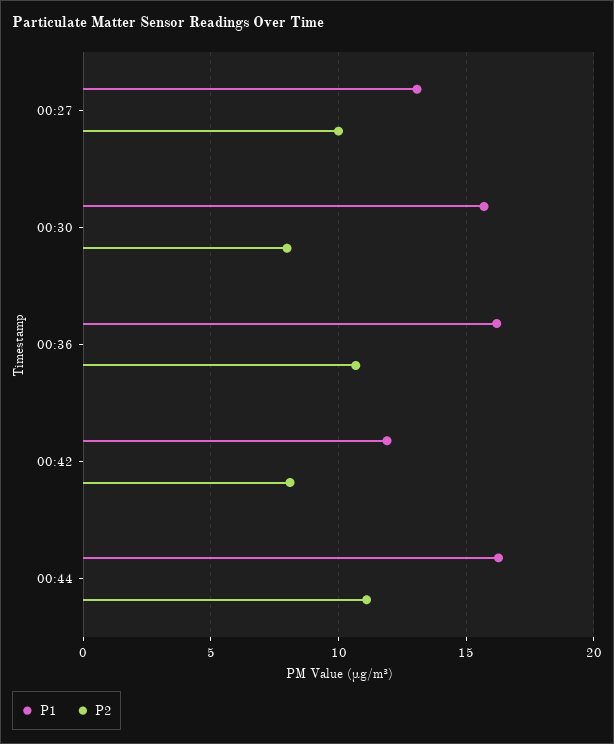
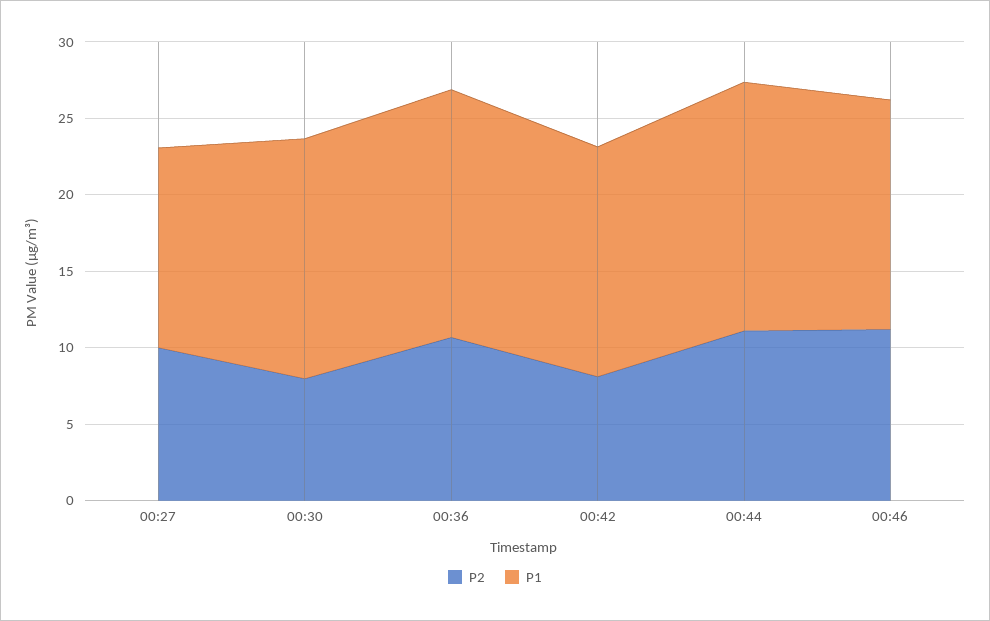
P1, 00:42: 12 -> 15
P2, 00:46: none -> 11
P1, 00:46: none -> 15

